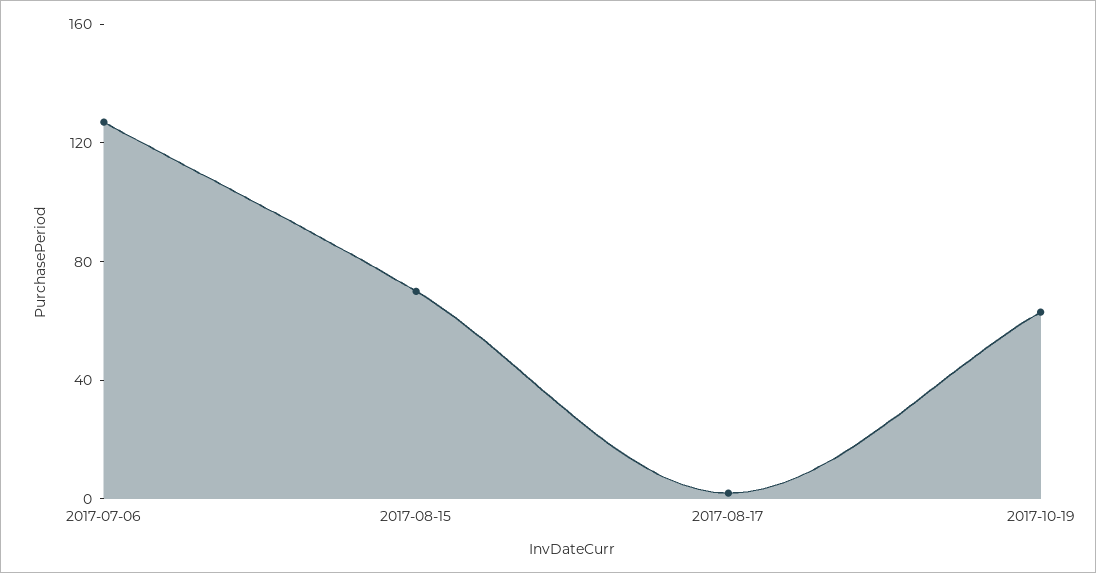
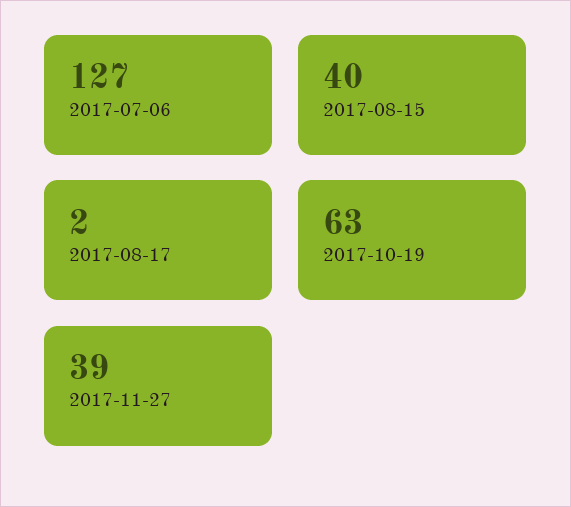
2017-08-15: 70 -> 40
2017-11-27: none -> 39

